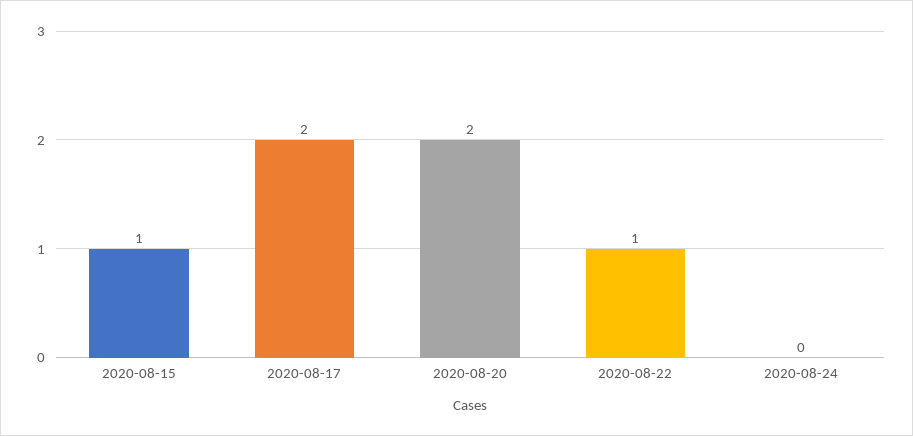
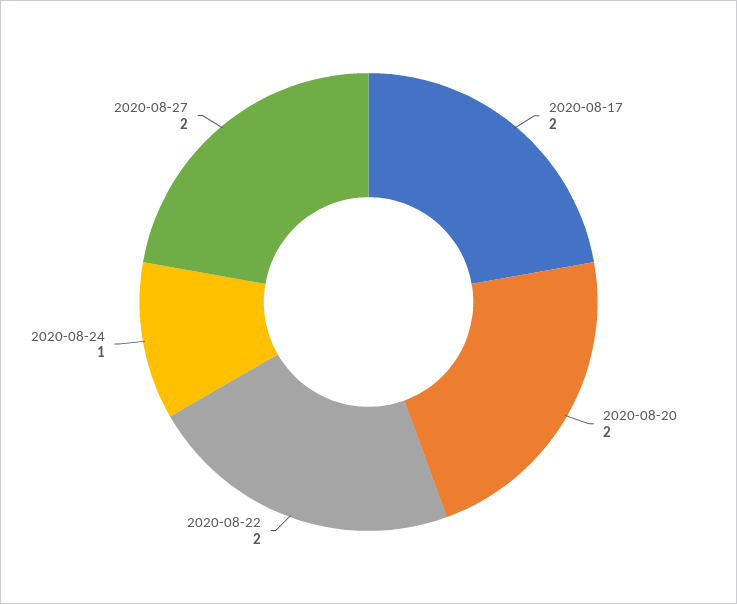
2020-08-15: 1 -> none
2020-08-22: 1 -> 2
2020-08-24: 0 -> 1
2020-08-27: none -> 2

